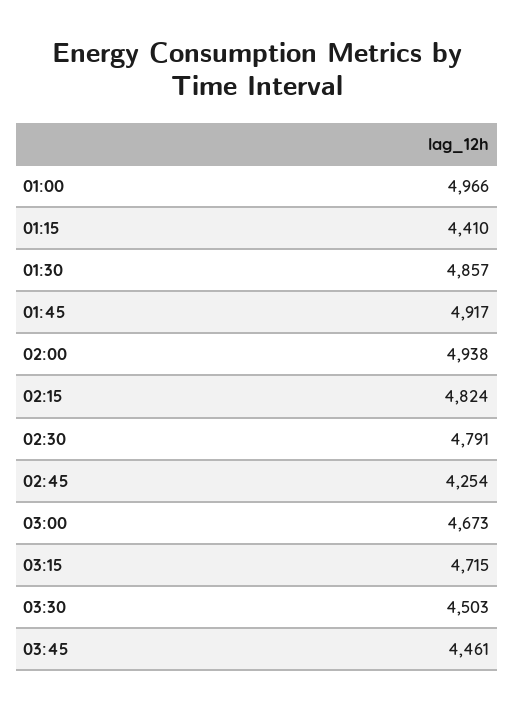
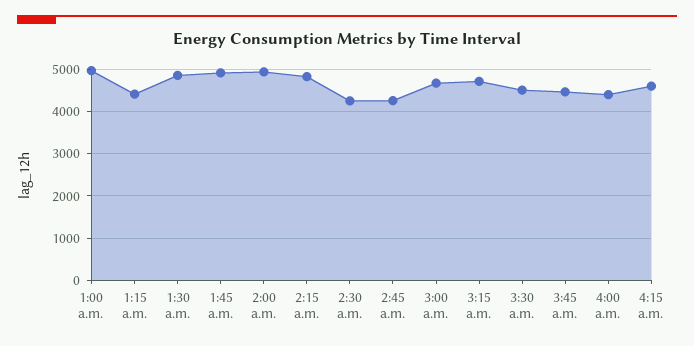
02:30: 4791 -> 4200
4:00 a.m.: none -> 4400
4:15 a.m.: none -> 4600

